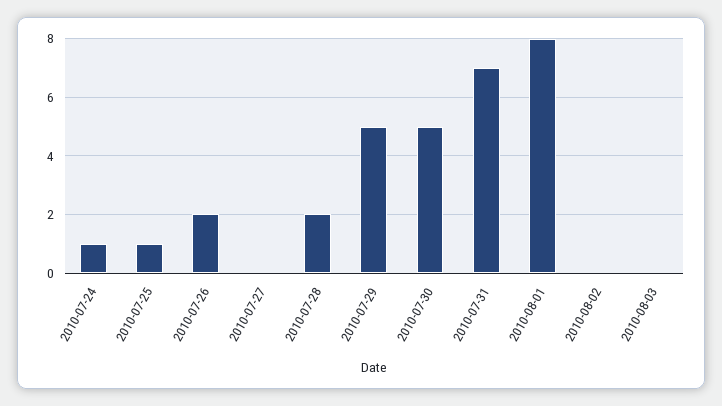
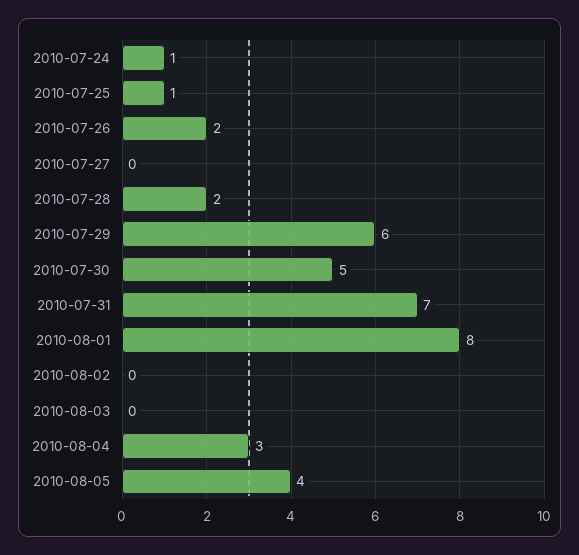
2010-07-29: 5 -> 6
2010-08-04: none -> 3
2010-08-05: none -> 4

